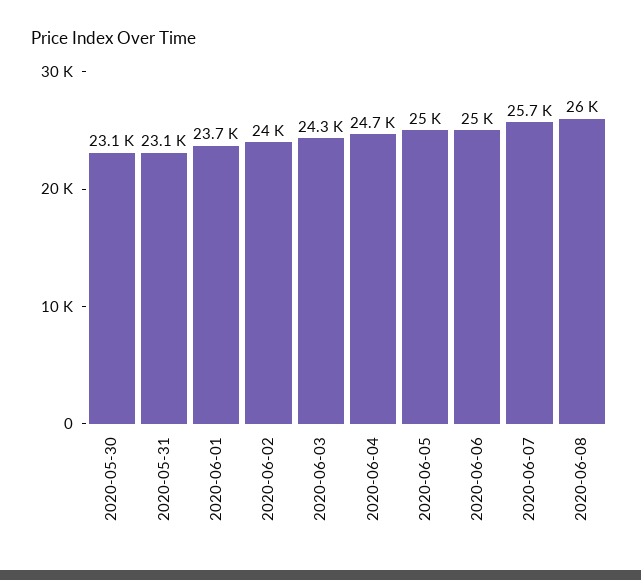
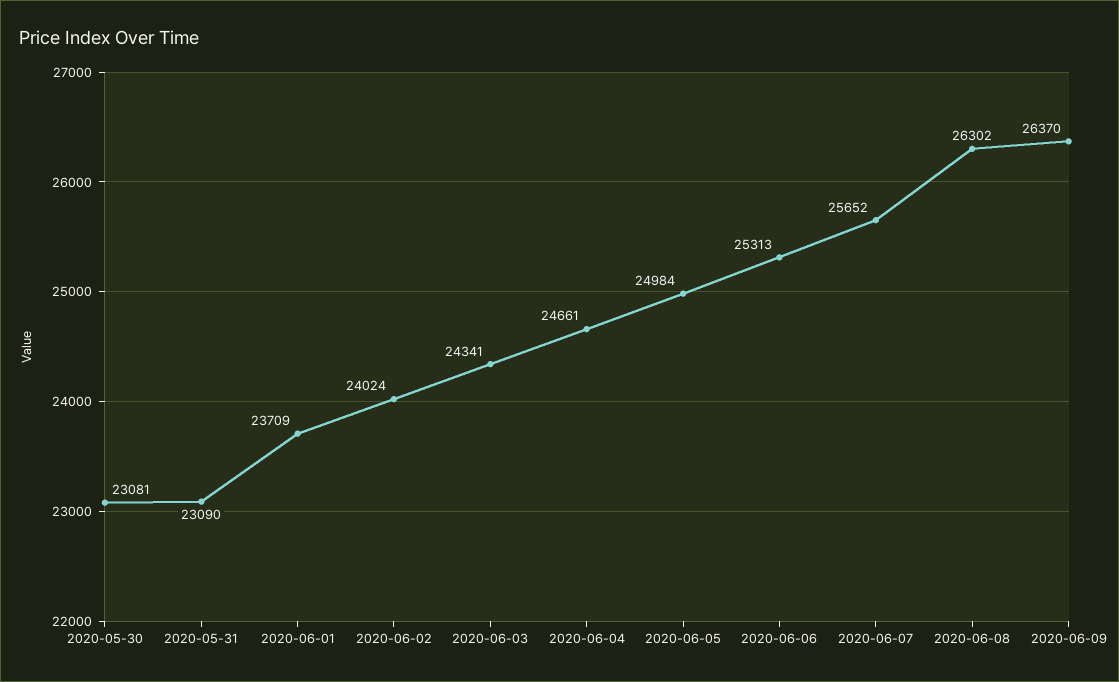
2020-06-06: 25000 -> 25313
2020-06-08: 26000 -> 26302
2020-06-09: none -> 26370

